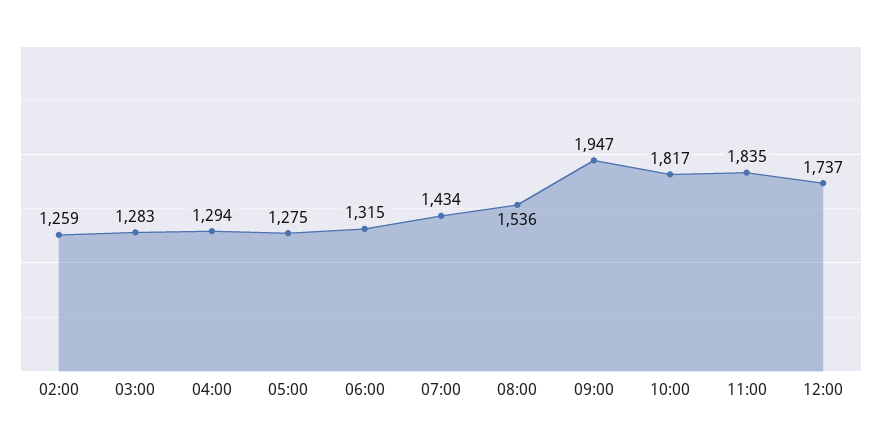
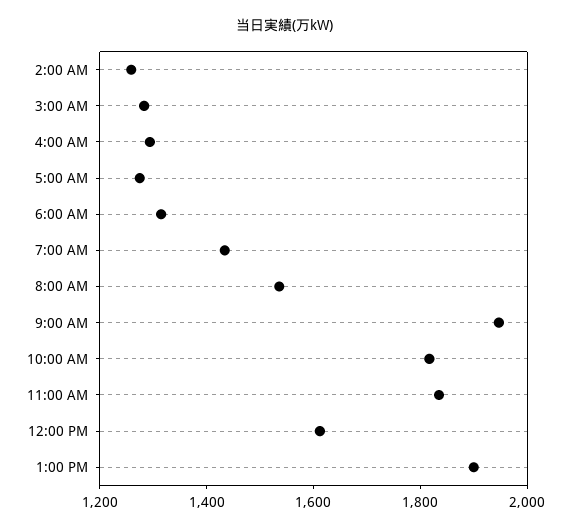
12:00: 1737 -> 1600
1:00 PM: none -> 1900

